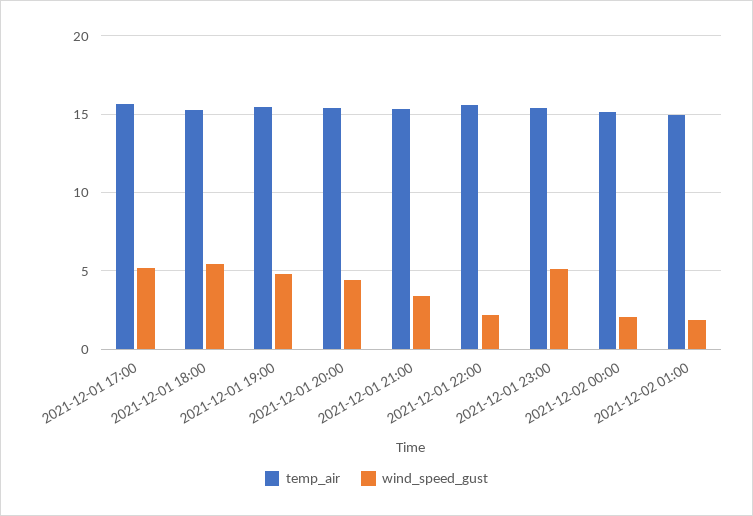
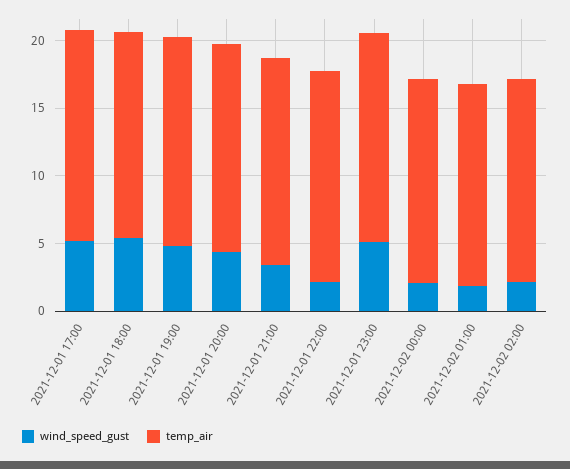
wind_speed_gust, 2021-12-02 02:00: none -> 2
temp_air, 2021-12-02 02:00: none -> 15

